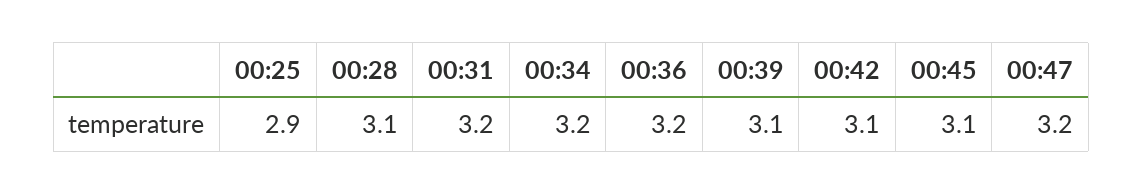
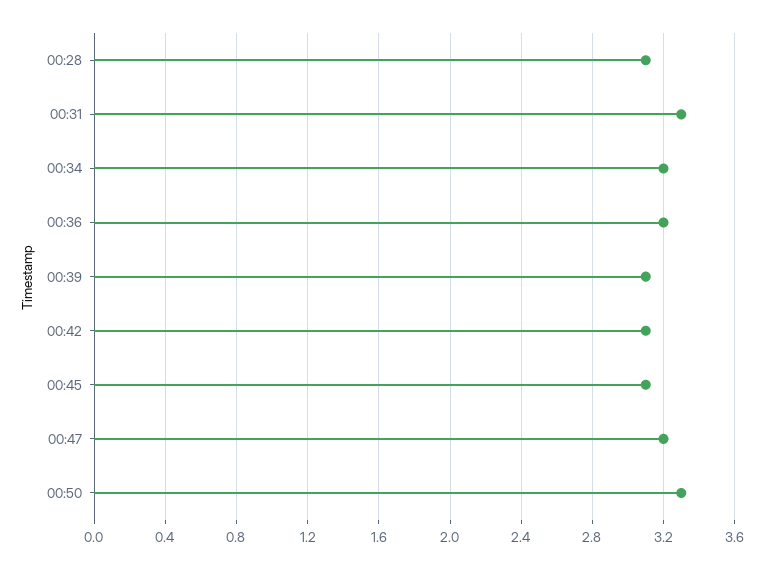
00:25: 2.9 -> none
00:31: 3.2 -> 3.3
00:50: none -> 3.3

